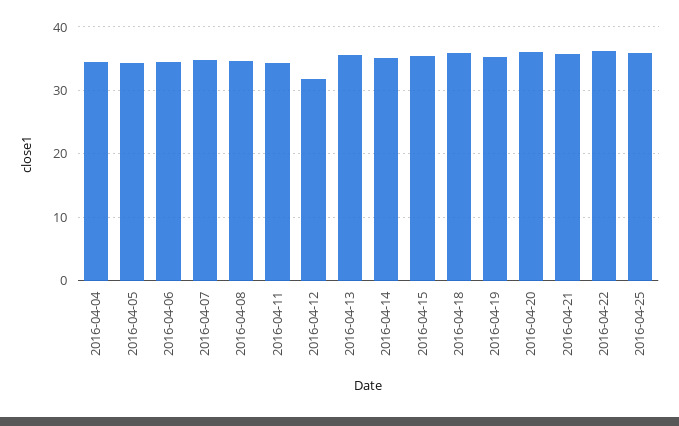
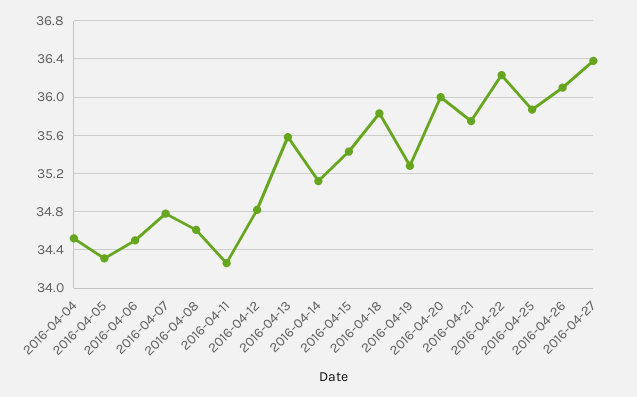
2016-04-12: 32 -> 34.8
2016-04-26: none -> 36.1
2016-04-27: none -> 36.4

